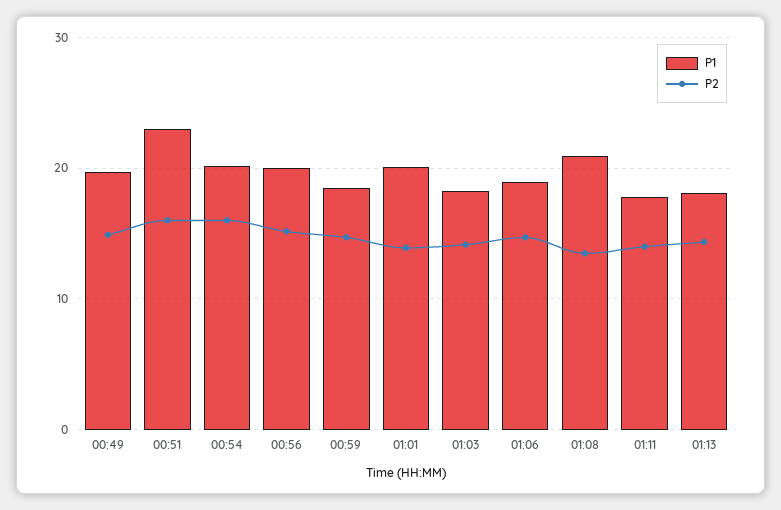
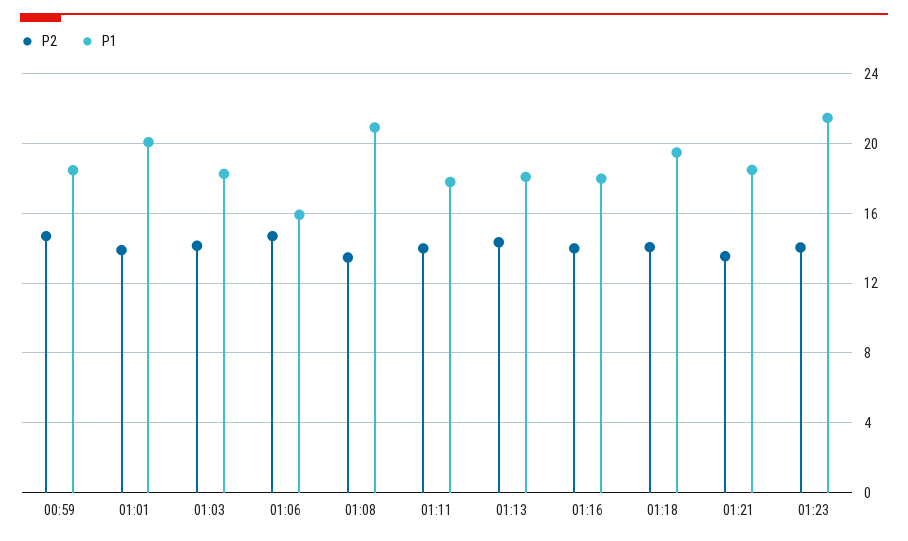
P1, 00:49: 20 -> none
P2, 00:49: 15 -> none
P1, 00:51: 23 -> none
P2, 00:51: 16 -> none
P1, 00:54: 20 -> none
P2, 00:54: 16 -> none
P1, 00:56: 20 -> none
P2, 00:56: 15 -> none
P1, 01:06: 19 -> 16
P2, 01:16: none -> 14
P1, 01:16: none -> 18
P2, 01:18: none -> 14
P1, 01:18: none -> 19.5
P2, 01:21: none -> 13.5
P1, 01:21: none -> 18.5
P2, 01:23: none -> 14
P1, 01:23: none -> 21.5

